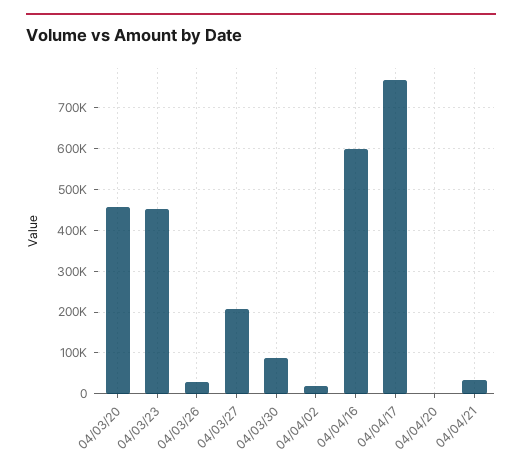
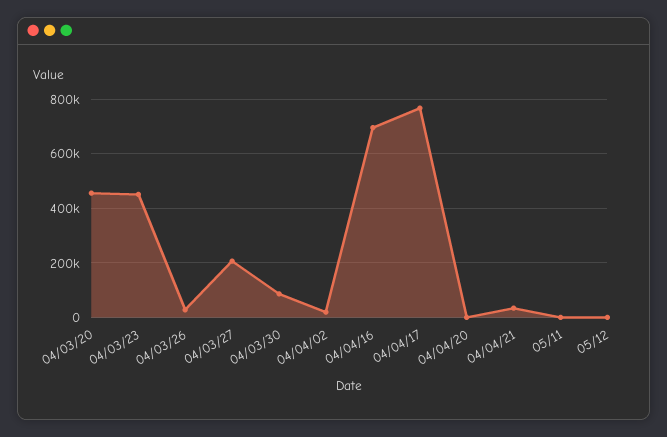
04/04/16: 600000 -> 700000
05/11: none -> 0
05/12: none -> 0

